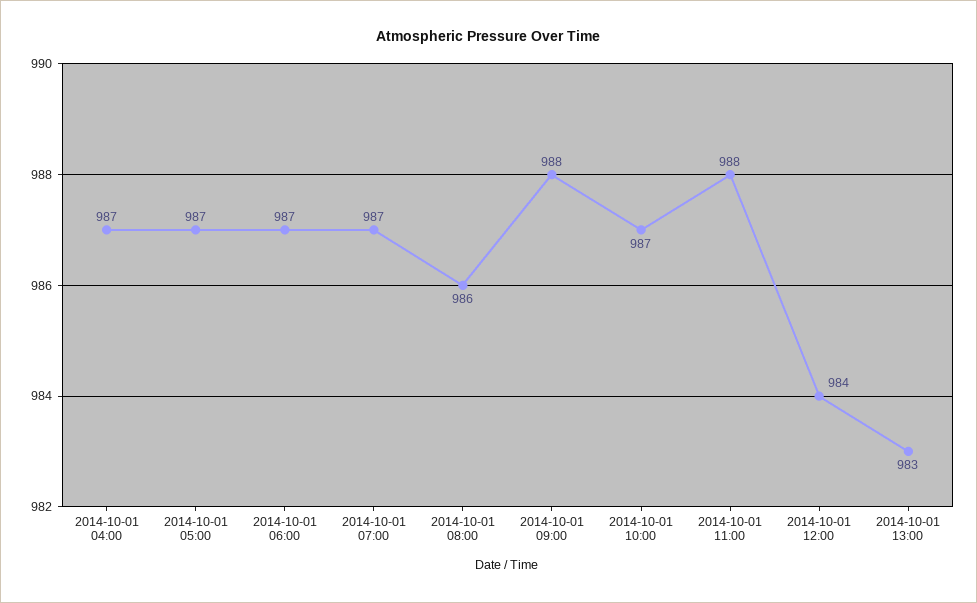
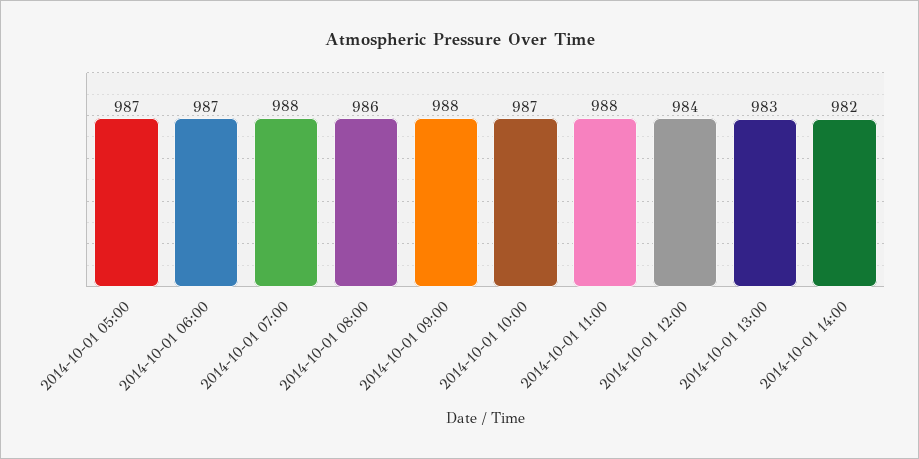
2014-10-01 04:00: 987 -> none
2014-10-01 07:00: 987 -> 988
2014-10-01 14:00: none -> 982

